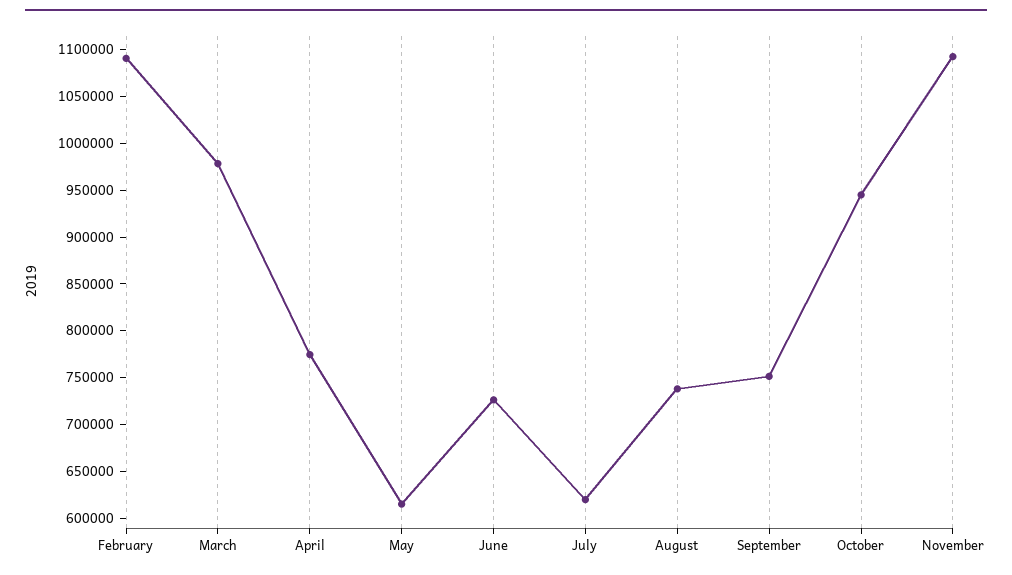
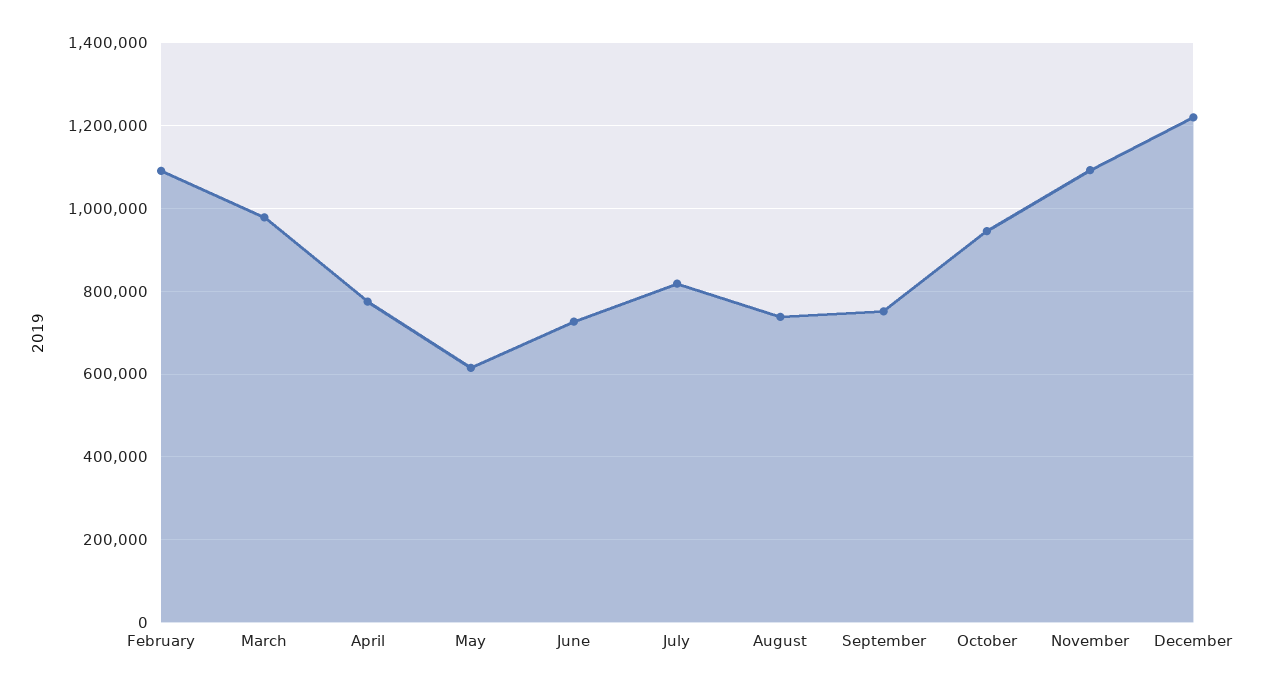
July: 620000 -> 820000
December: none -> 1220000

